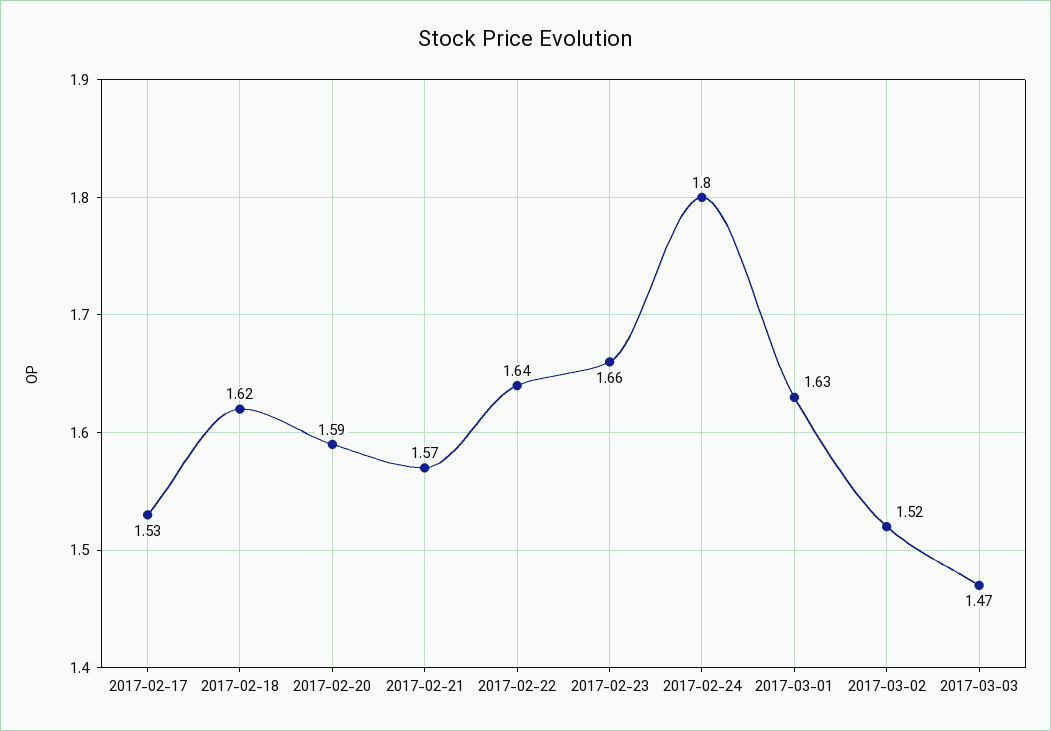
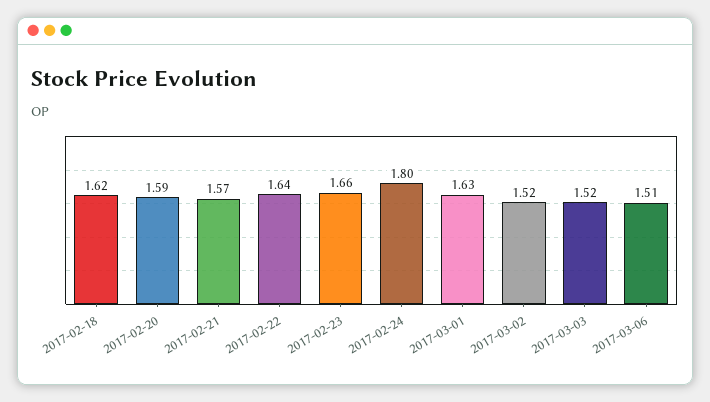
2017-02-17: 1.53 -> none
2017-03-03: 1.47 -> 1.52
2017-03-06: none -> 1.51

